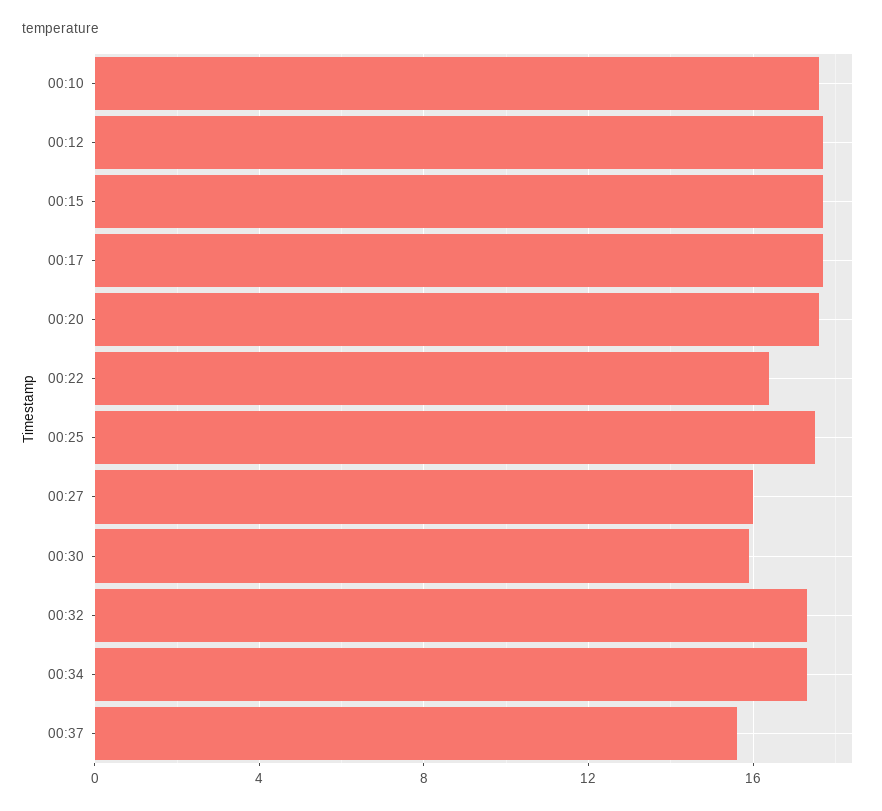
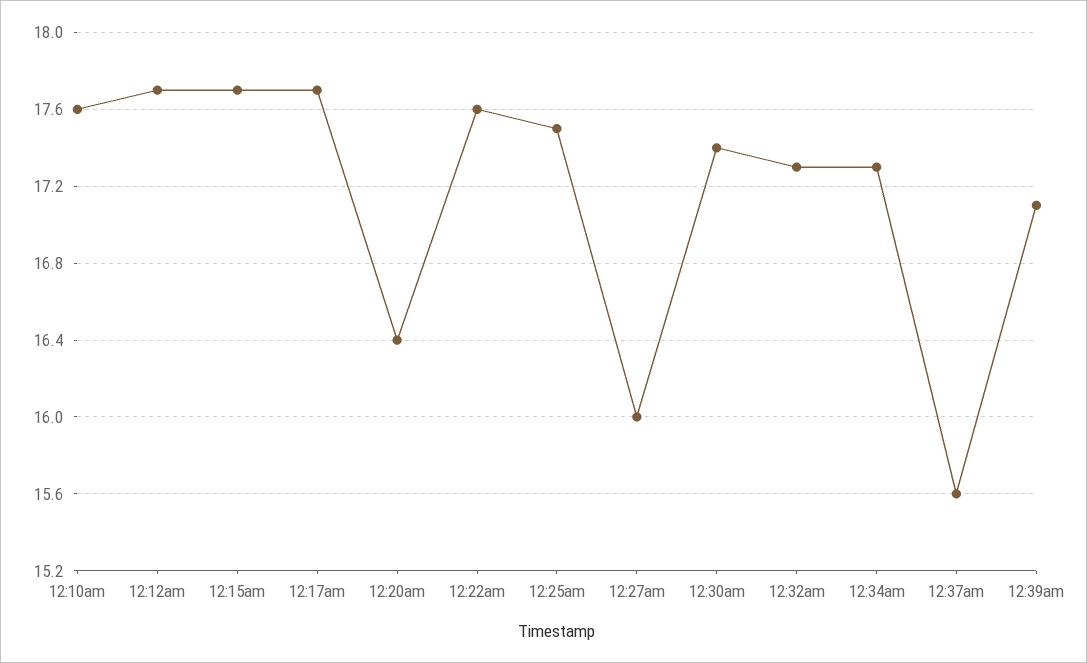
00:20: 17.5 -> 16.4
00:22: 16.5 -> 17.6
00:30: 16 -> 17.4
12:39am: none -> 17.1

